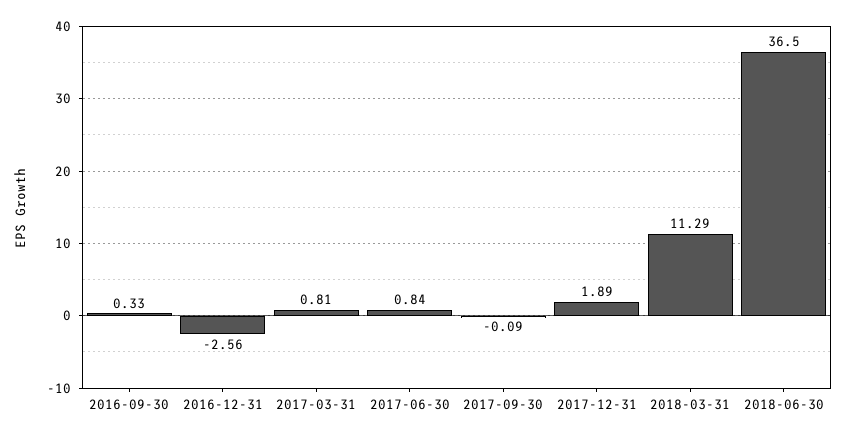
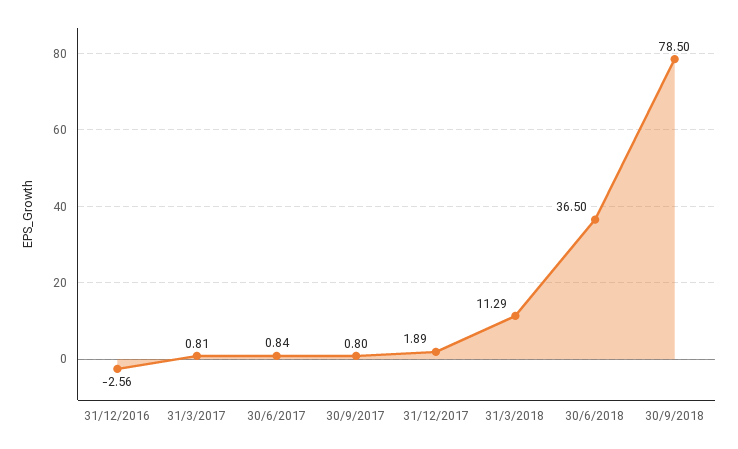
2016-09-30: 0.33 -> none
2017-09-30: -0.09 -> 0.8
30/9/2018: none -> 78.5

